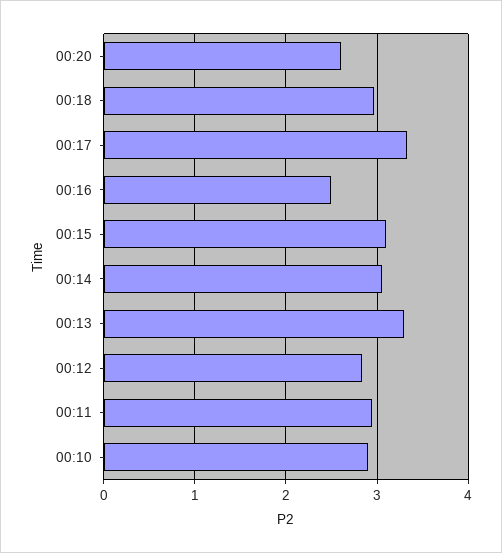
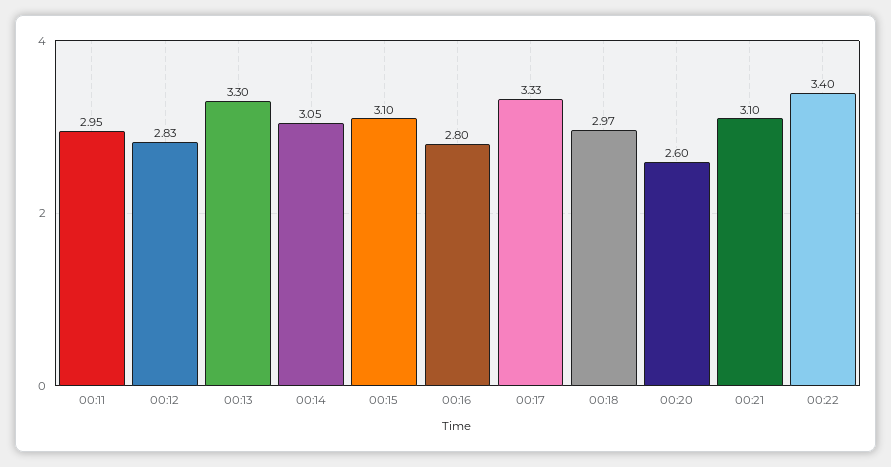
00:16: 2.5 -> 2.8
00:10: 2.9 -> none
00:21: none -> 3.1
00:22: none -> 3.4

